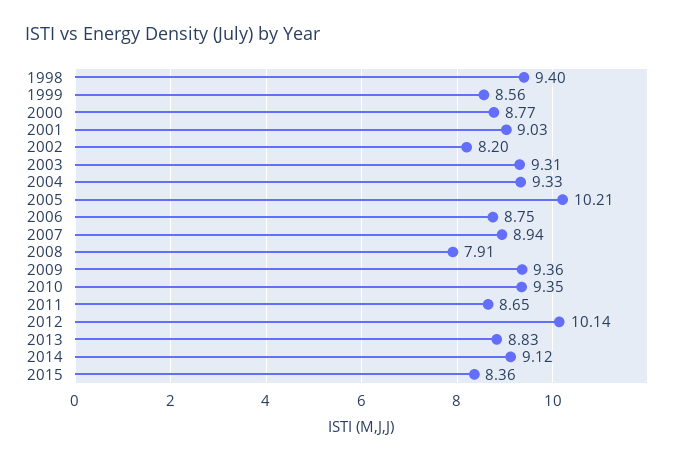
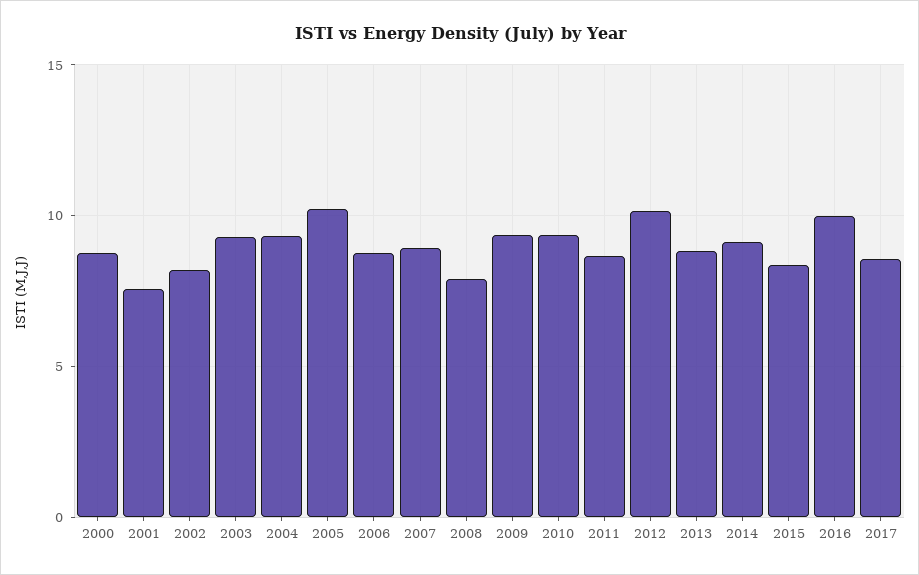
1998: 9.4 -> none
1999: 8.56 -> none
2001: 9.03 -> 7.5
2016: none -> 10
2017: none -> 8.5

